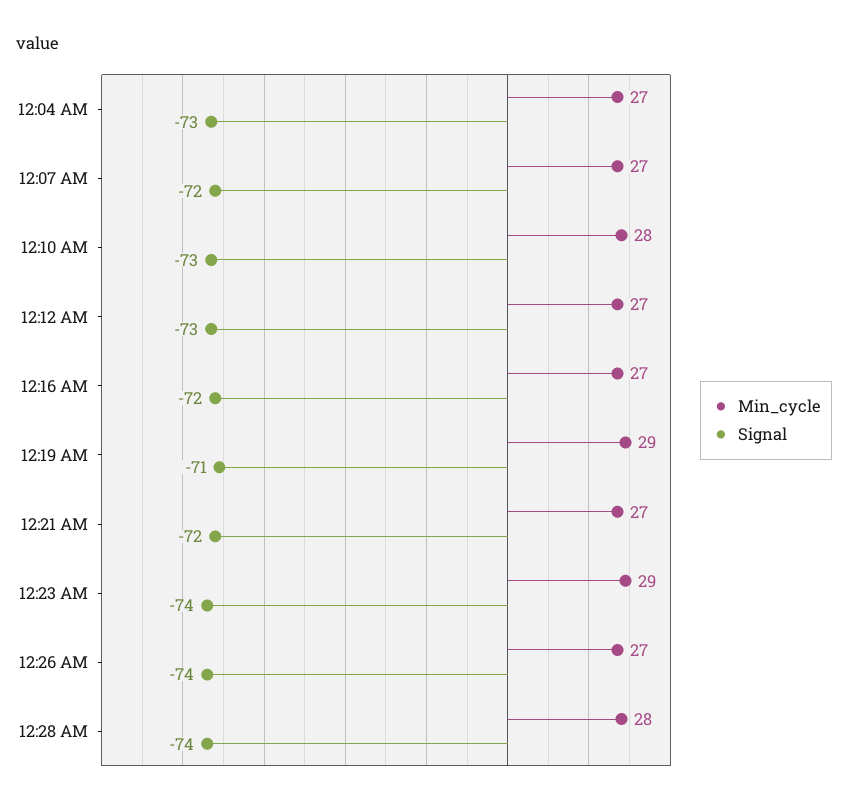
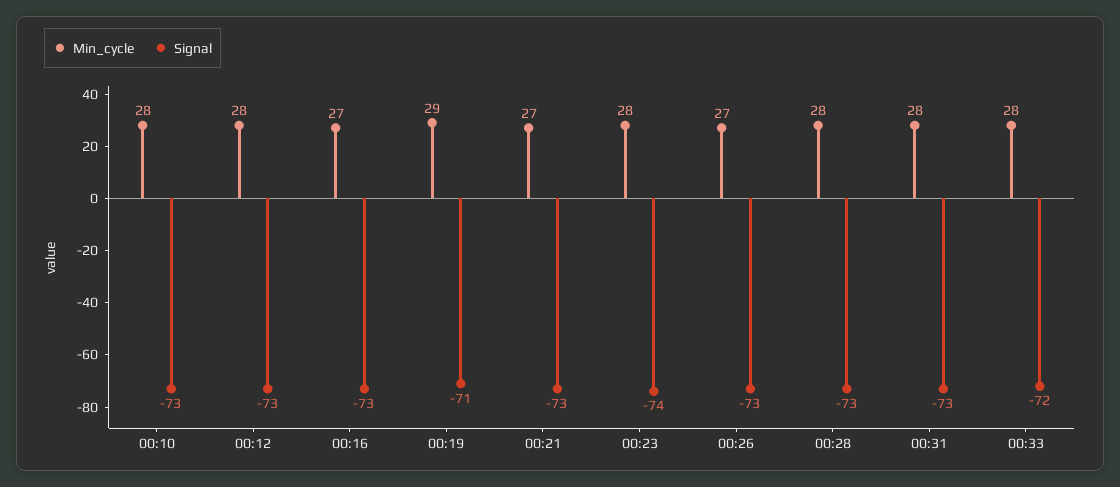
Min_cycle, 12:04 AM: 27 -> none
Signal, 12:04 AM: -73 -> none
Min_cycle, 12:07 AM: 27 -> none
Signal, 12:07 AM: -72 -> none
Min_cycle, 12:12 AM: 27 -> 28
Signal, 12:16 AM: -72 -> -73
Signal, 12:21 AM: -72 -> -73
Min_cycle, 12:23 AM: 29 -> 28
Signal, 12:26 AM: -74 -> -73
Signal, 12:28 AM: -74 -> -73
Min_cycle, 00:31: none -> 28
Signal, 00:31: none -> -73
Min_cycle, 00:33: none -> 28
Signal, 00:33: none -> -72

